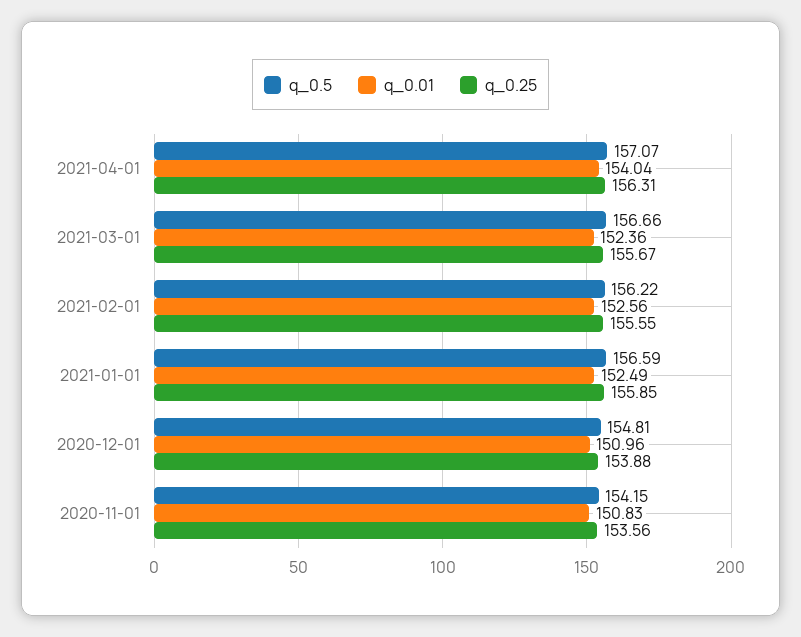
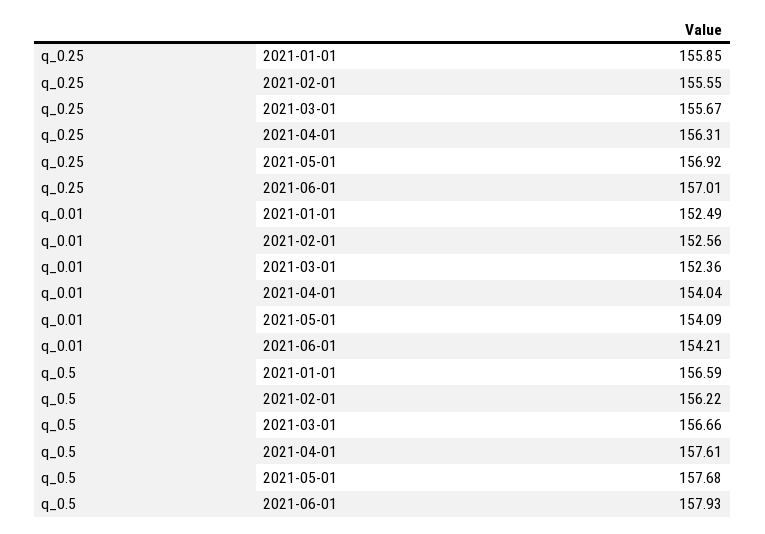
q_0.5, 2021-04-01: 157.07 -> 157.61
q_0.5, 2020-12-01: 154.81 -> none
q_0.01, 2020-12-01: 150.96 -> none
q_0.25, 2020-12-01: 153.88 -> none
q_0.5, 2020-11-01: 154.15 -> none
q_0.01, 2020-11-01: 150.83 -> none
q_0.25, 2020-11-01: 153.56 -> none
q_0.25, 2021-05-01: none -> 156.92
q_0.25, 2021-06-01: none -> 157.01
q_0.01, 2021-05-01: none -> 154.09
q_0.01, 2021-06-01: none -> 154.21
q_0.5, 2021-05-01: none -> 157.68
q_0.5, 2021-06-01: none -> 157.93

